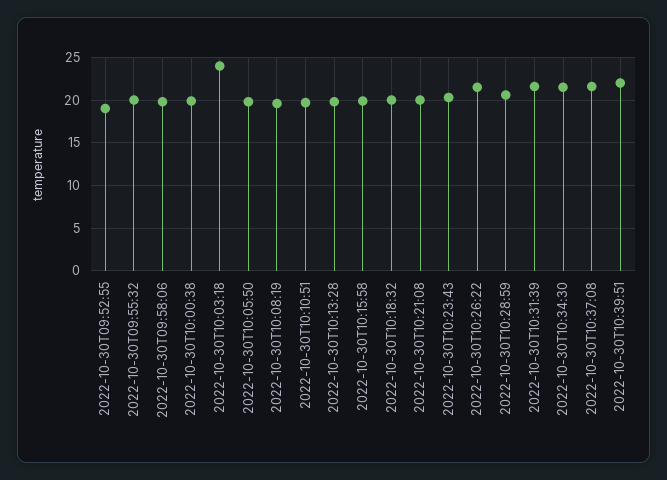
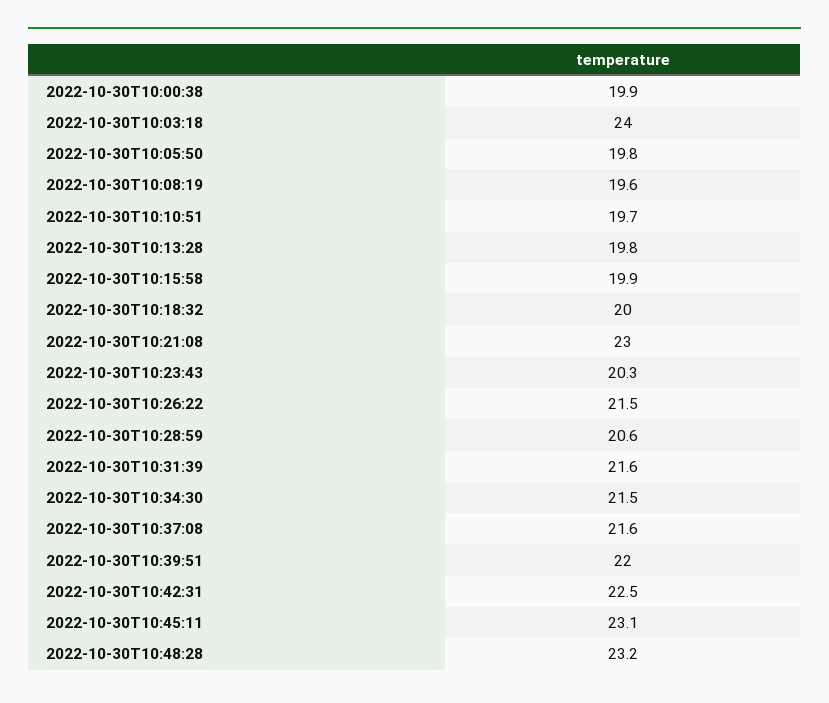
2022-10-30T09:52:55: 19 -> none
2022-10-30T09:55:32: 20 -> none
2022-10-30T09:58:06: 20 -> none
2022-10-30T10:21:08: 20 -> 23
2022-10-30T10:42:31: none -> 22.5
2022-10-30T10:45:11: none -> 23.1
2022-10-30T10:48:28: none -> 23.2

